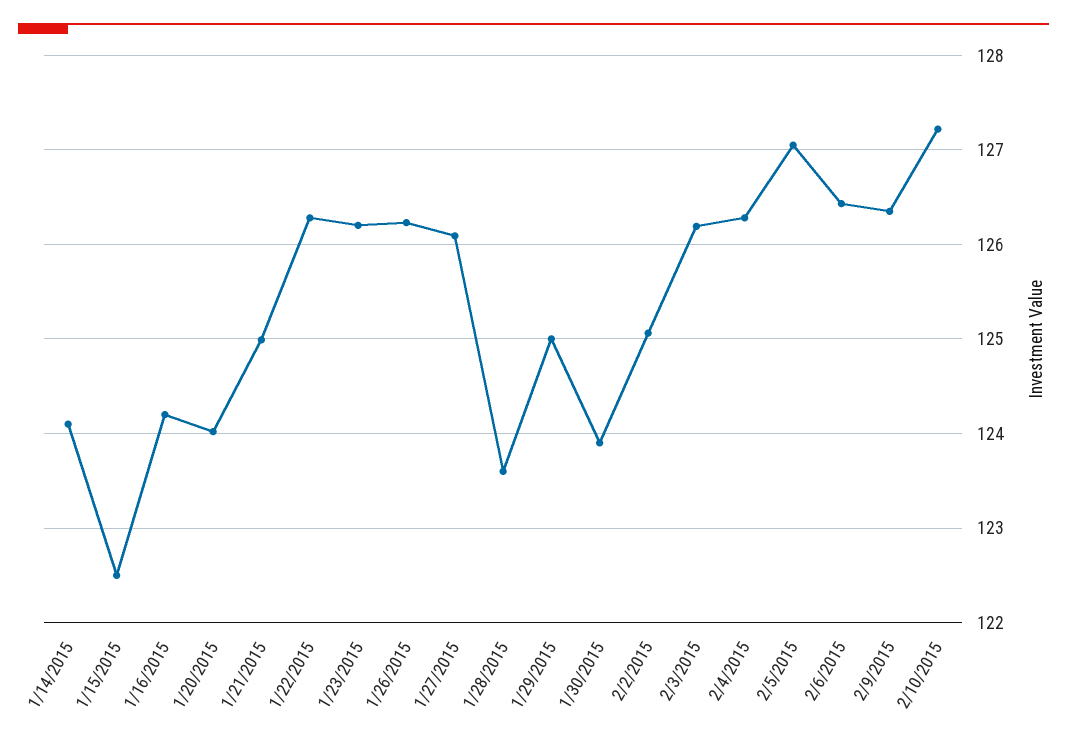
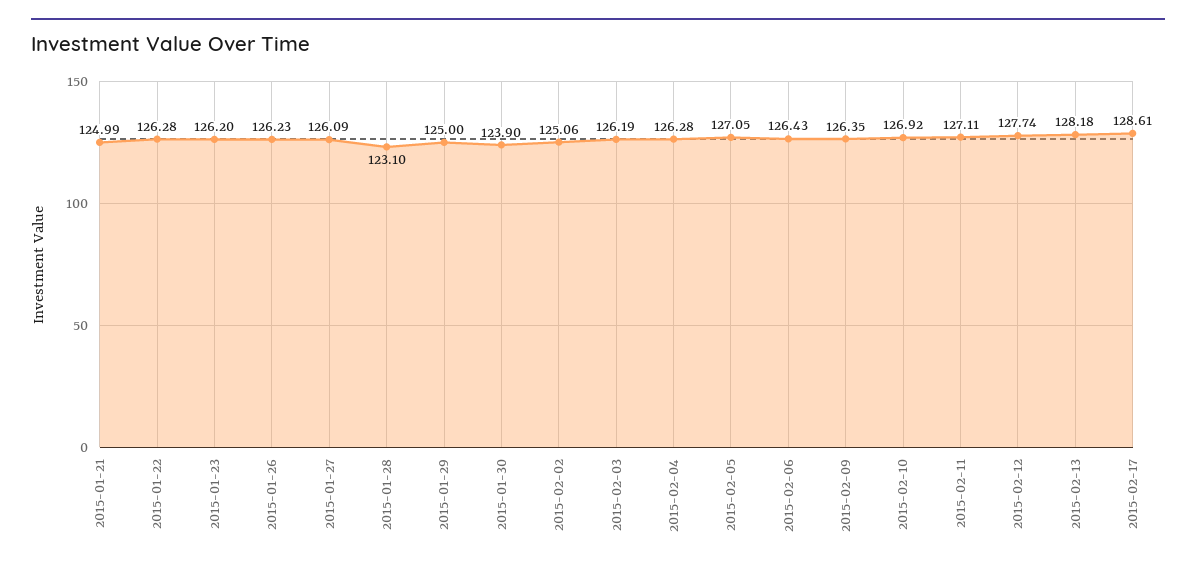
1/14/2015: 124.1 -> none
1/15/2015: 122.5 -> none
1/16/2015: 124.2 -> none
1/20/2015: 124 -> none
1/28/2015: 123.6 -> 123.1
2/10/2015: 127.2 -> 126.92
2015-02-11: none -> 127.11
2015-02-12: none -> 127.74
2015-02-13: none -> 128.18
2015-02-17: none -> 128.61

